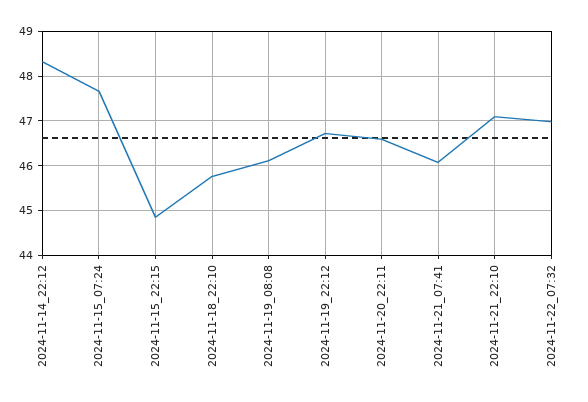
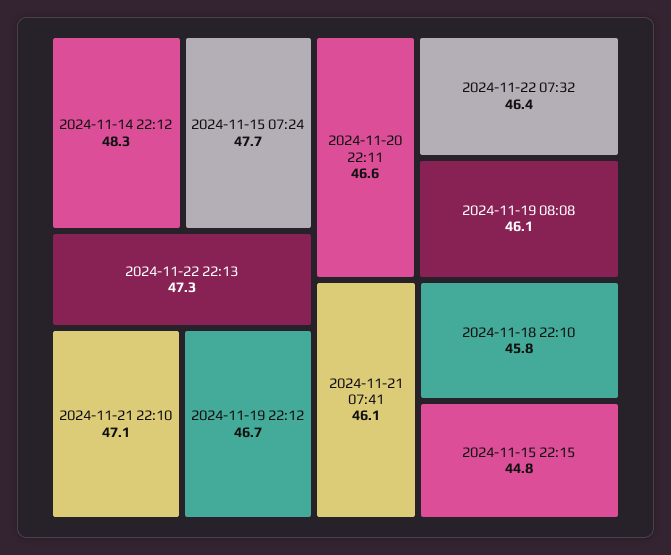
2024-11-22_07:32: 47 -> 46.4
2024-11-22 22:13: none -> 47.3

